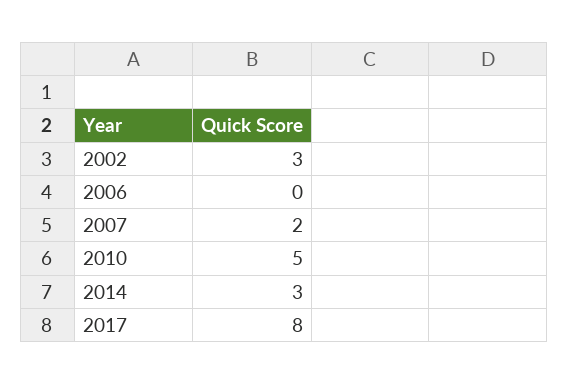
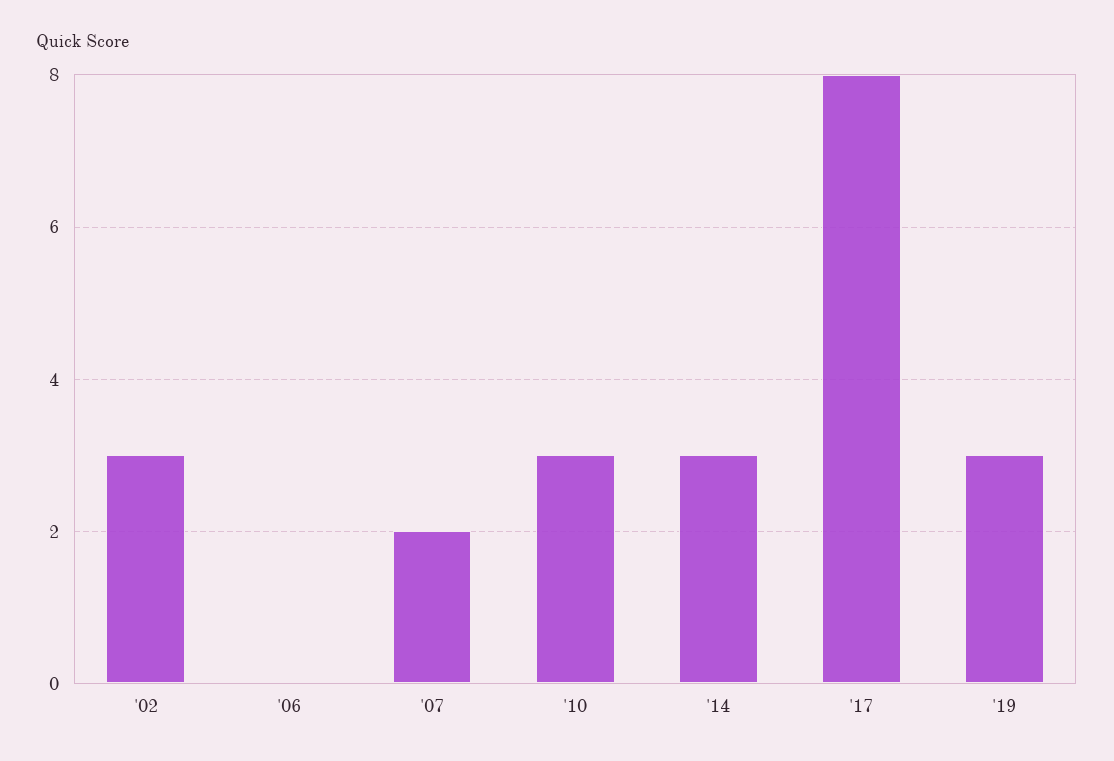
2010: 5 -> 3
'19: none -> 3

